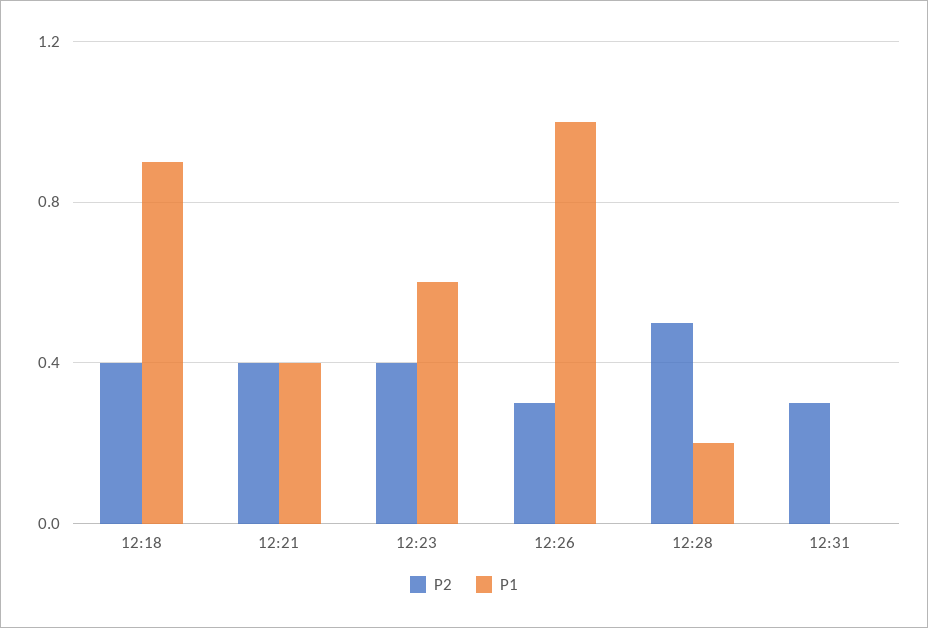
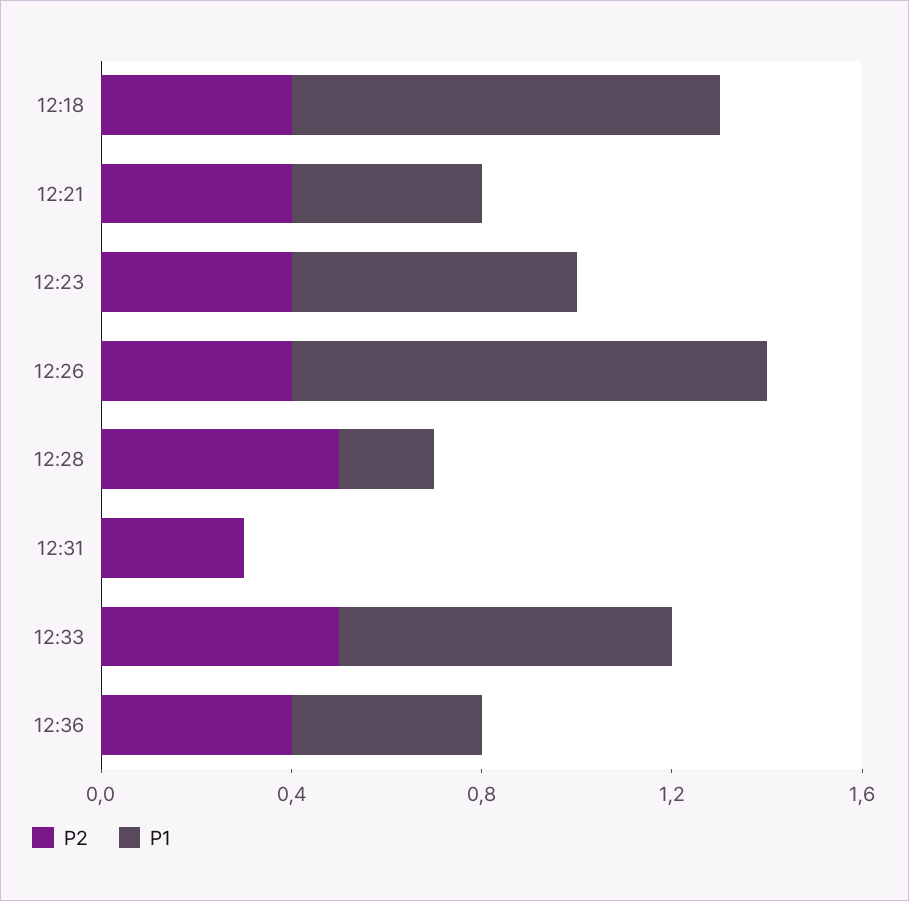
P2, 12:26: 0.3 -> 0.4
P2, 12:33: none -> 0.5
P1, 12:33: none -> 0.7
P2, 12:36: none -> 0.4
P1, 12:36: none -> 0.4

